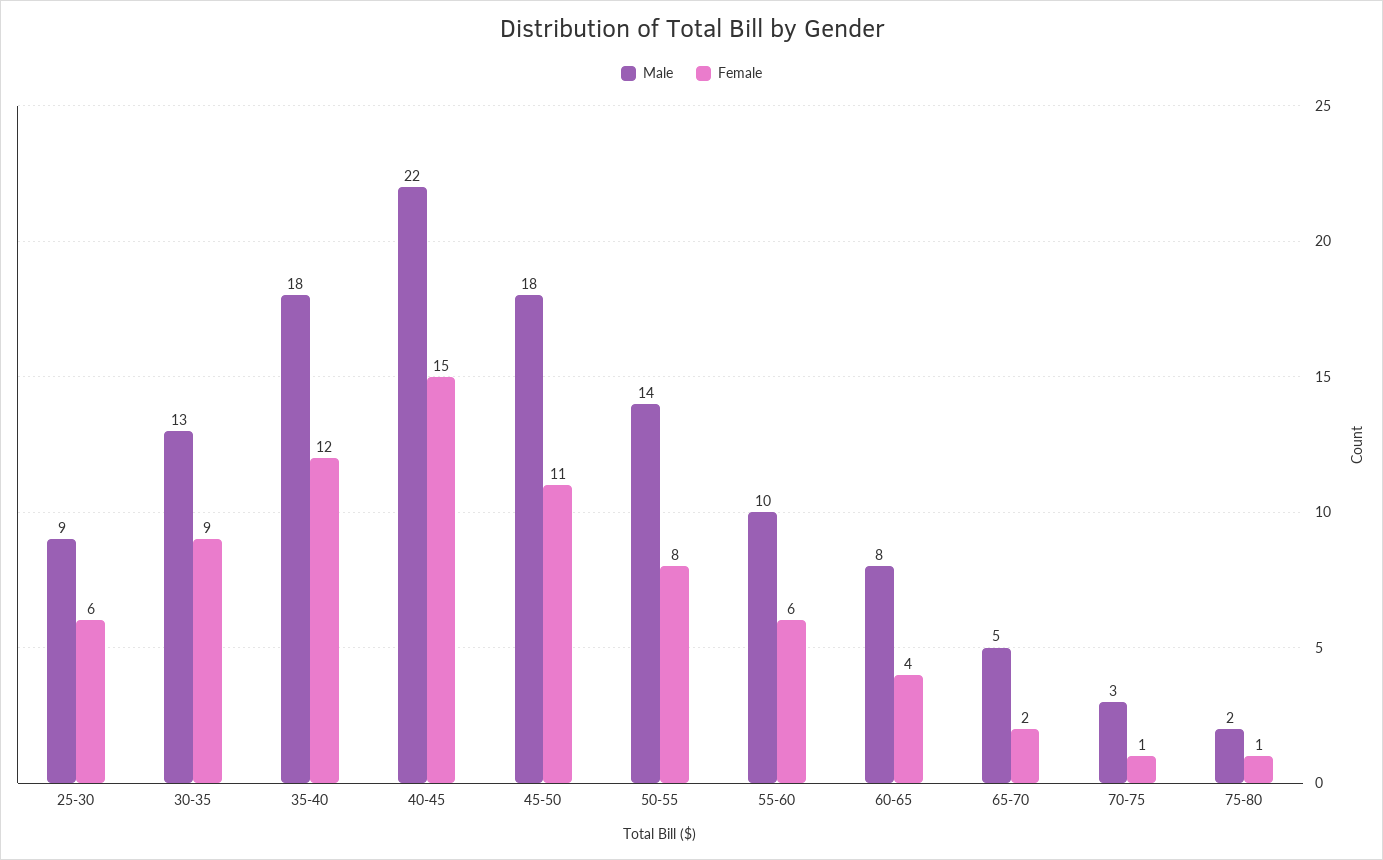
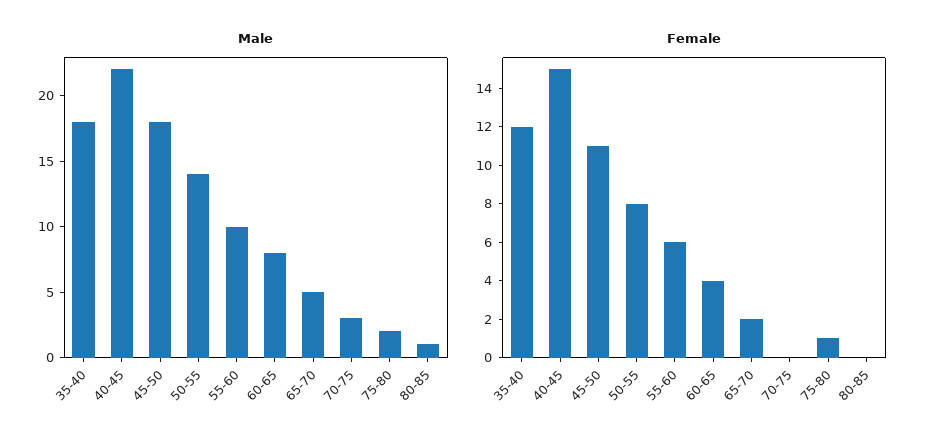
Male, 25-30: 9 -> none
Female, 25-30: 6 -> none
Male, 30-35: 13 -> none
Female, 30-35: 9 -> none
Female, 70-75: 1 -> 0
Male, 80-85: none -> 1
Female, 80-85: none -> 0

